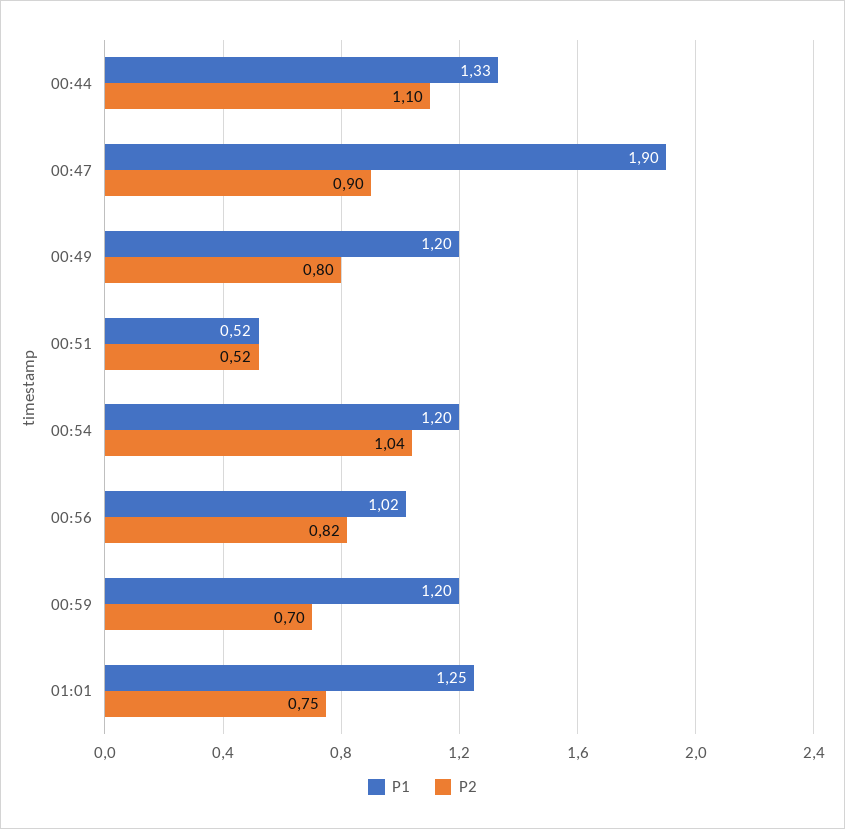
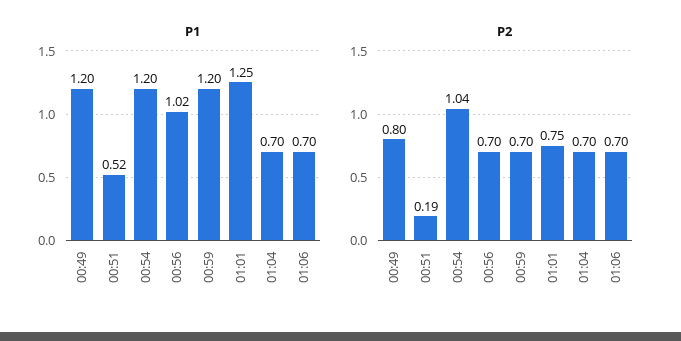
P1, 00:44: 1.33 -> none
P2, 00:44: 1.1 -> none
P1, 00:47: 1.9 -> none
P2, 00:47: 0.9 -> none
P2, 00:51: 0.52 -> 0.19
P2, 00:56: 0.82 -> 0.7
P1, 01:04: none -> 0.7
P1, 01:06: none -> 0.7
P2, 01:04: none -> 0.7
P2, 01:06: none -> 0.7

